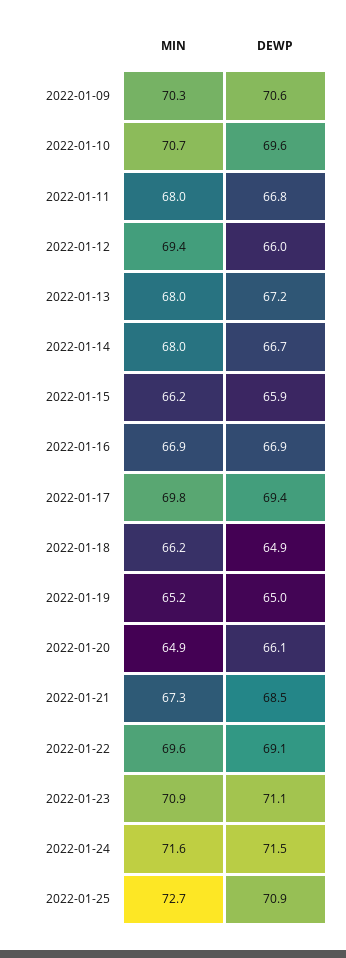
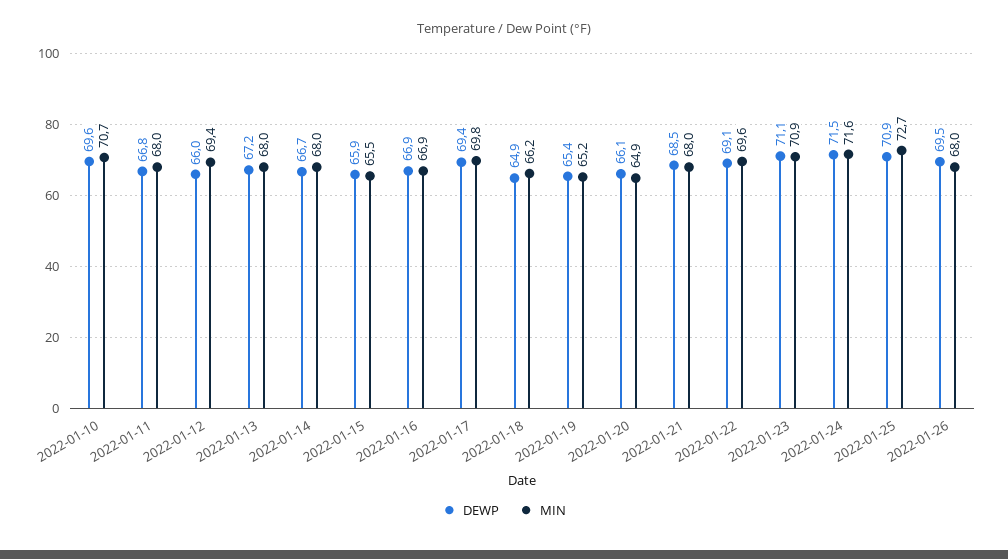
MIN, 2022-01-09: 70.3 -> none
DEWP, 2022-01-09: 70.6 -> none
MIN, 2022-01-15: 66.2 -> 65.5
DEWP, 2022-01-19: 65 -> 65.4
MIN, 2022-01-21: 67.3 -> 68
DEWP, 2022-01-26: none -> 69.5
MIN, 2022-01-26: none -> 68

